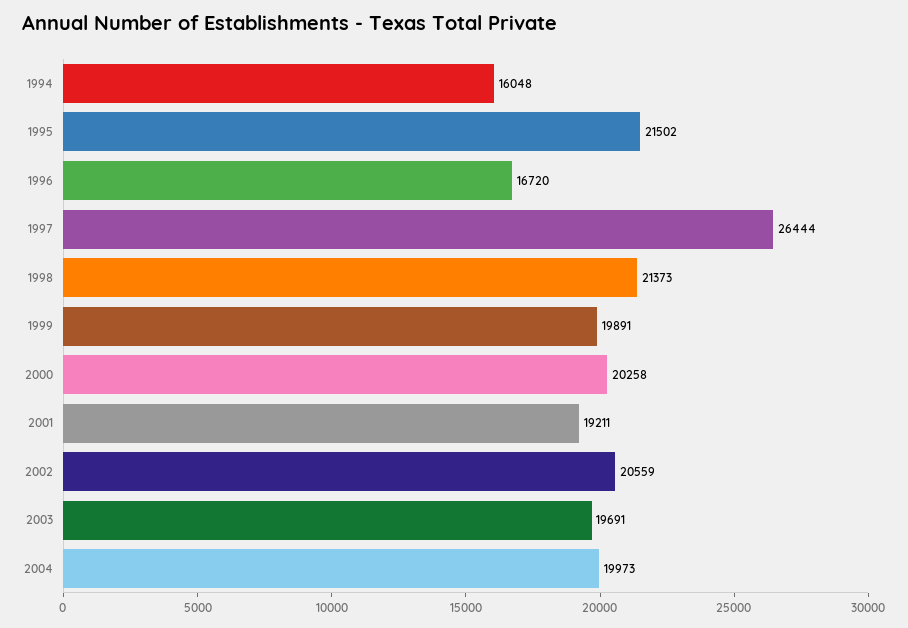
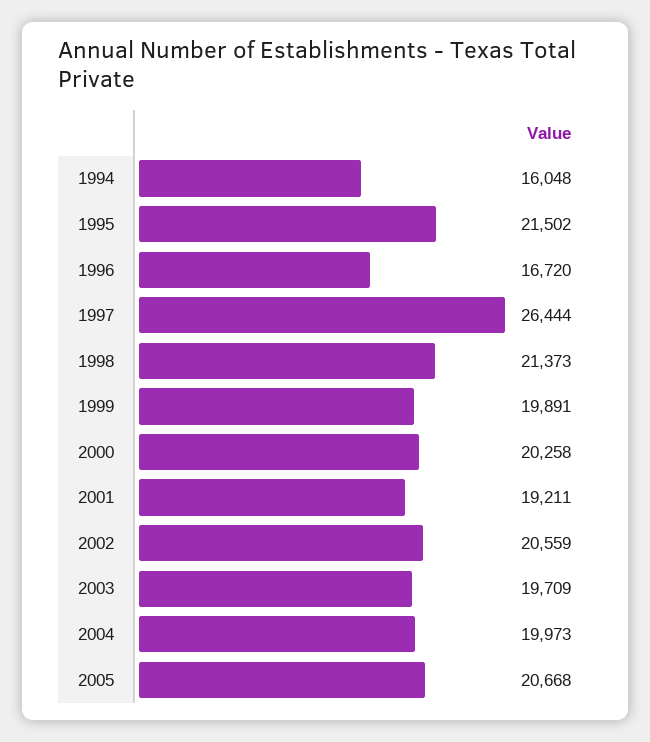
2003: 19691 -> 19709
2005: none -> 20668

